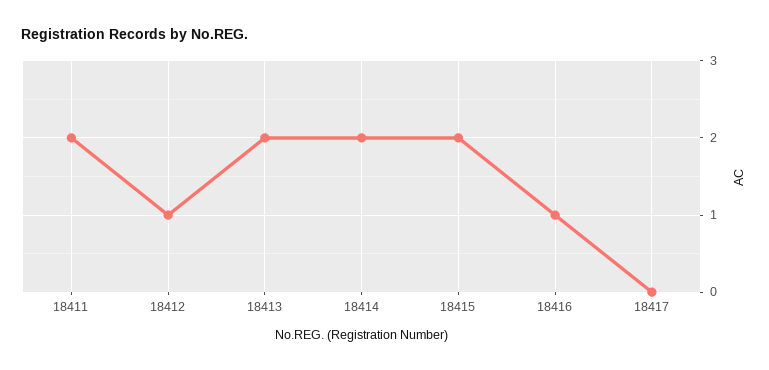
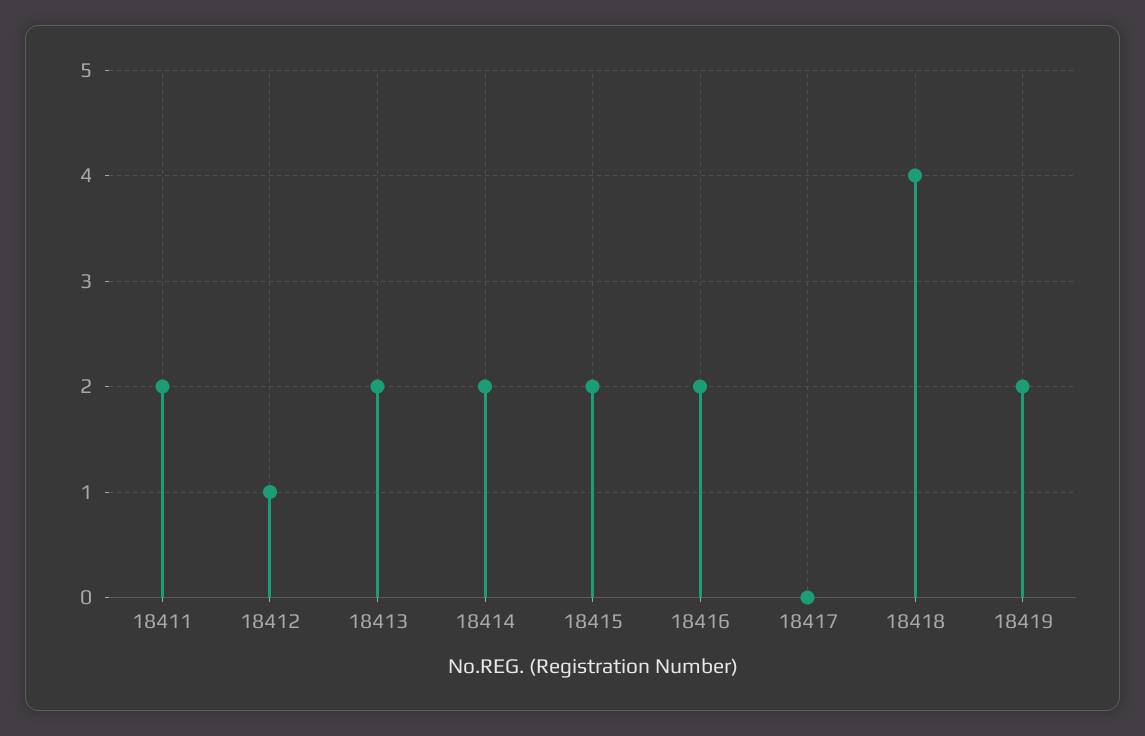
18416: 1 -> 2
18418: none -> 4
18419: none -> 2

